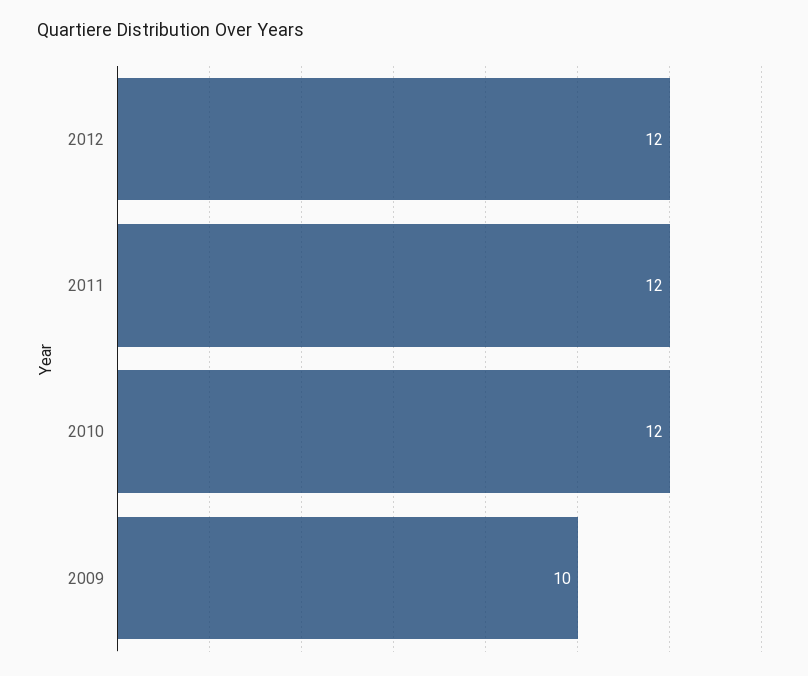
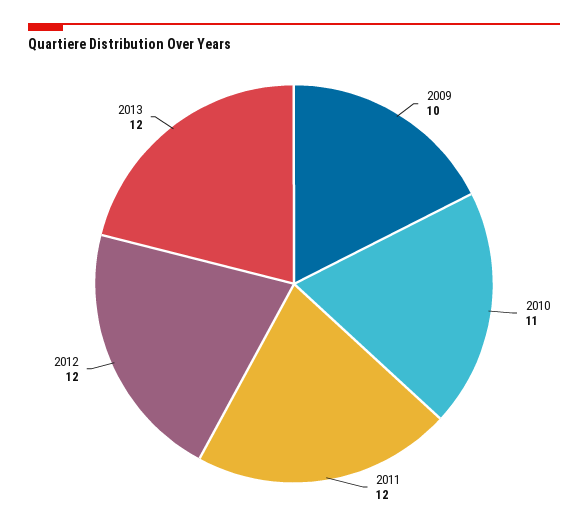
2010: 12 -> 11
2013: none -> 12

